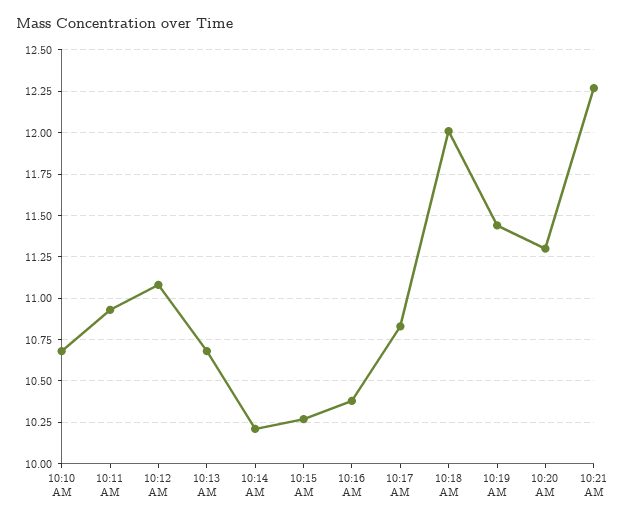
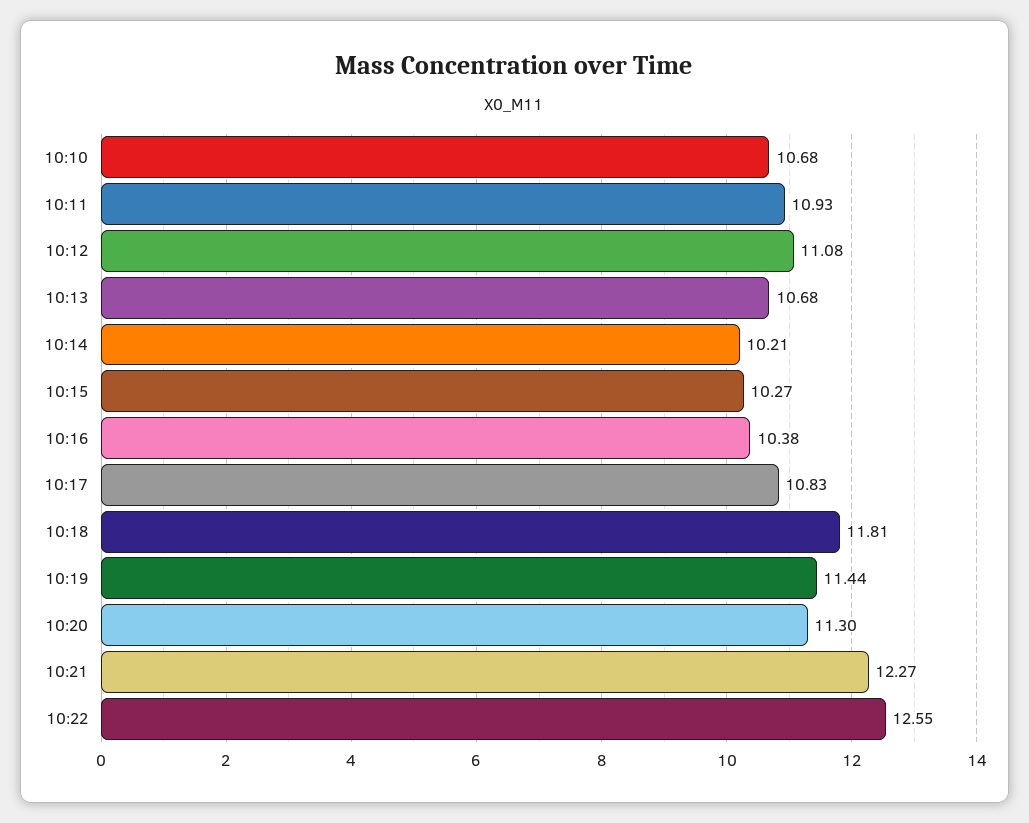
10:18 AM: 12 -> 11.81
10:22: none -> 12.55

